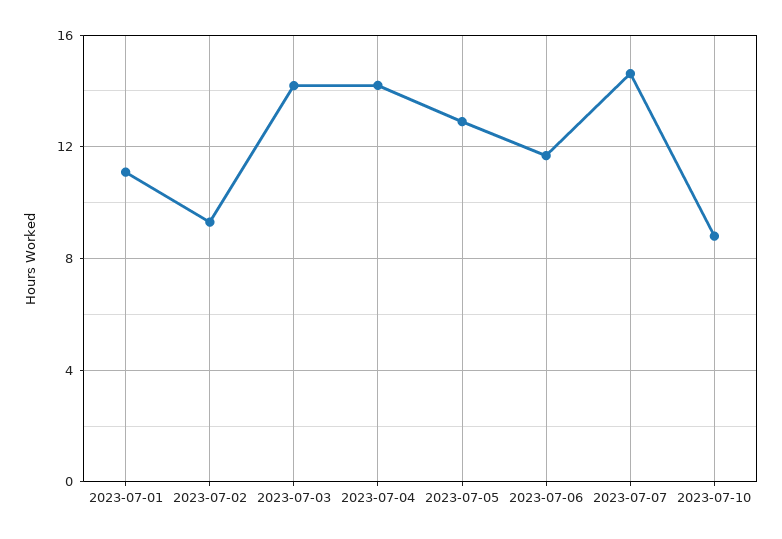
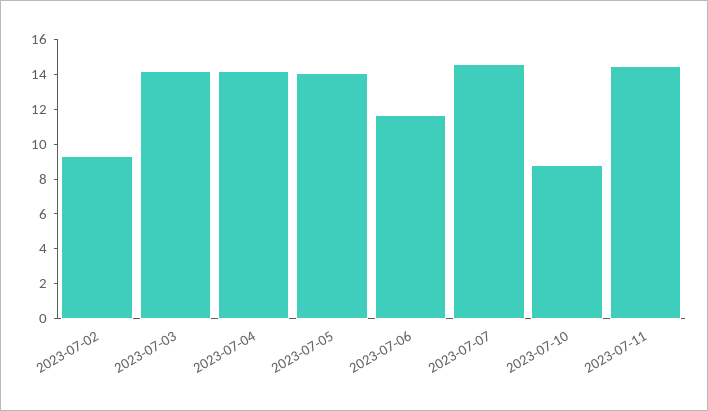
2023-07-01: 11 -> none
2023-07-05: 13 -> 14
2023-07-11: none -> 14.5

